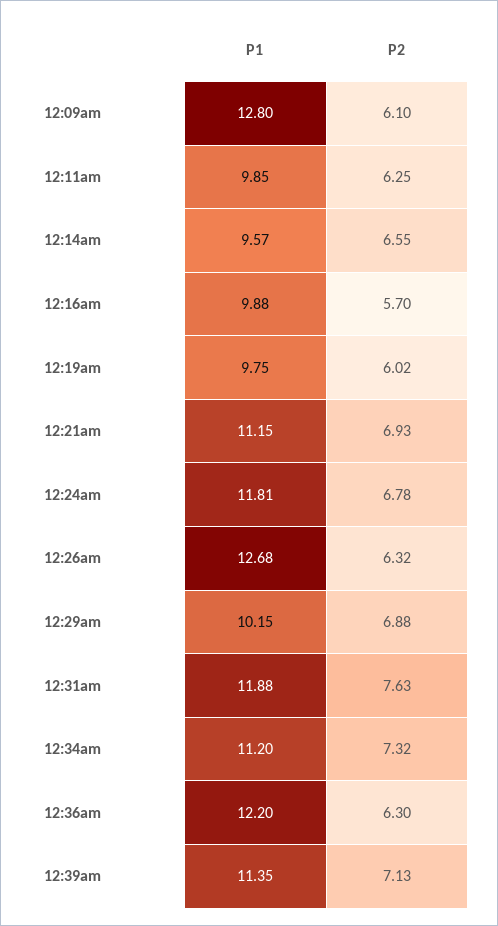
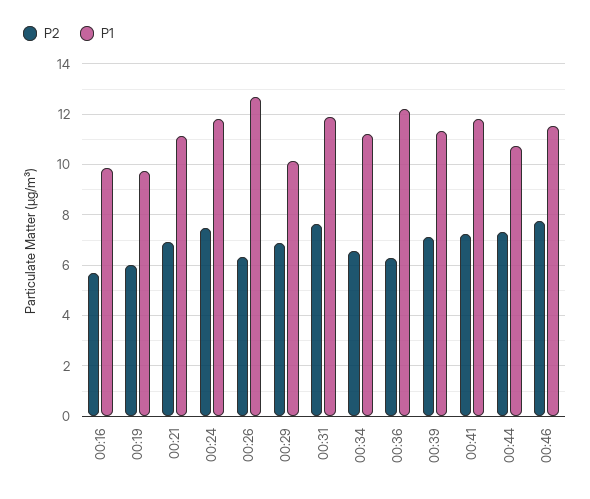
P1, 12:09am: 12.8 -> none
P2, 12:09am: 6.1 -> none
P1, 12:11am: 9.85 -> none
P2, 12:11am: 6.25 -> none
P1, 12:14am: 9.57 -> none
P2, 12:14am: 6.55 -> none
P2, 12:24am: 6.78 -> 7.5
P2, 12:34am: 7.32 -> 6.5
P2, 00:41: none -> 7.25
P1, 00:41: none -> 11.75
P2, 00:44: none -> 7.25
P1, 00:44: none -> 10.75
P2, 00:46: none -> 7.75
P1, 00:46: none -> 11.5

